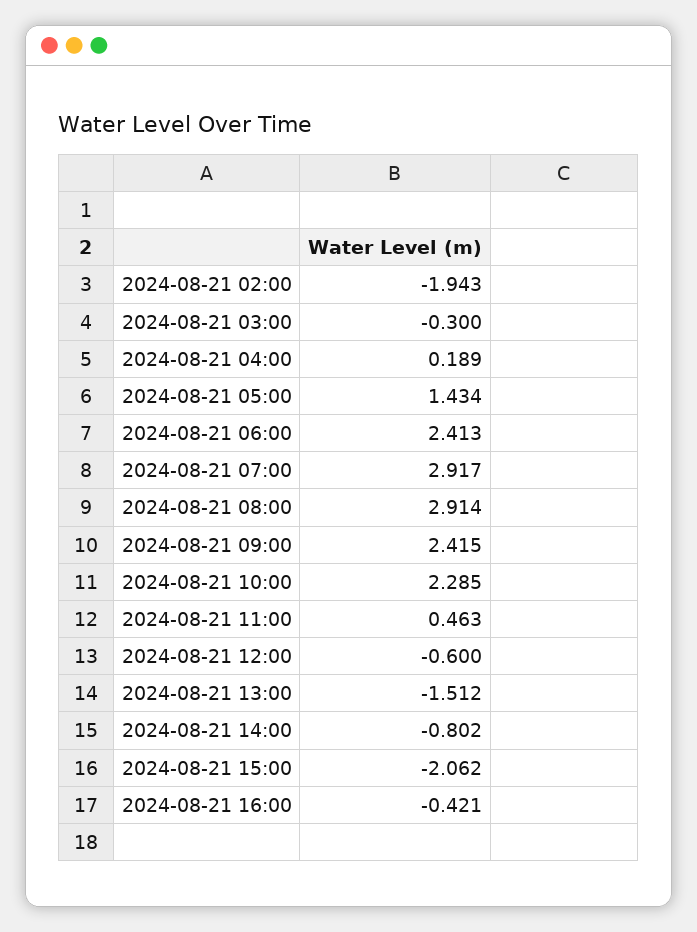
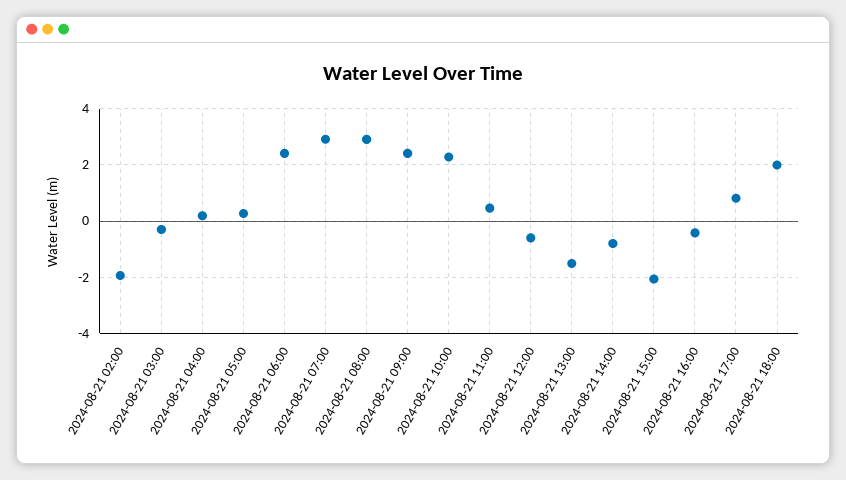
2024-08-21 05:00: 1.434 -> 0.25
2024-08-21 17:00: none -> 0.75
2024-08-21 18:00: none -> 2

